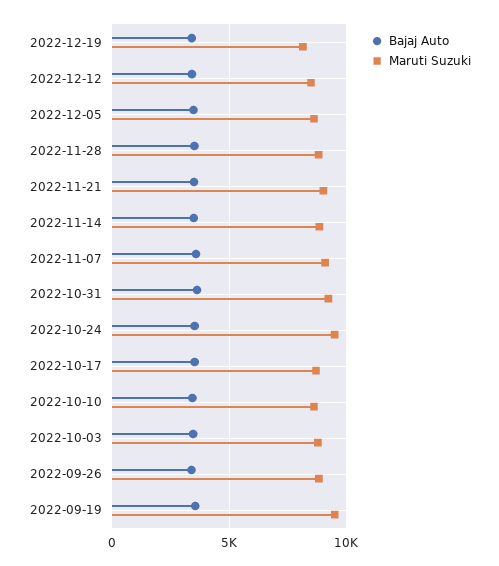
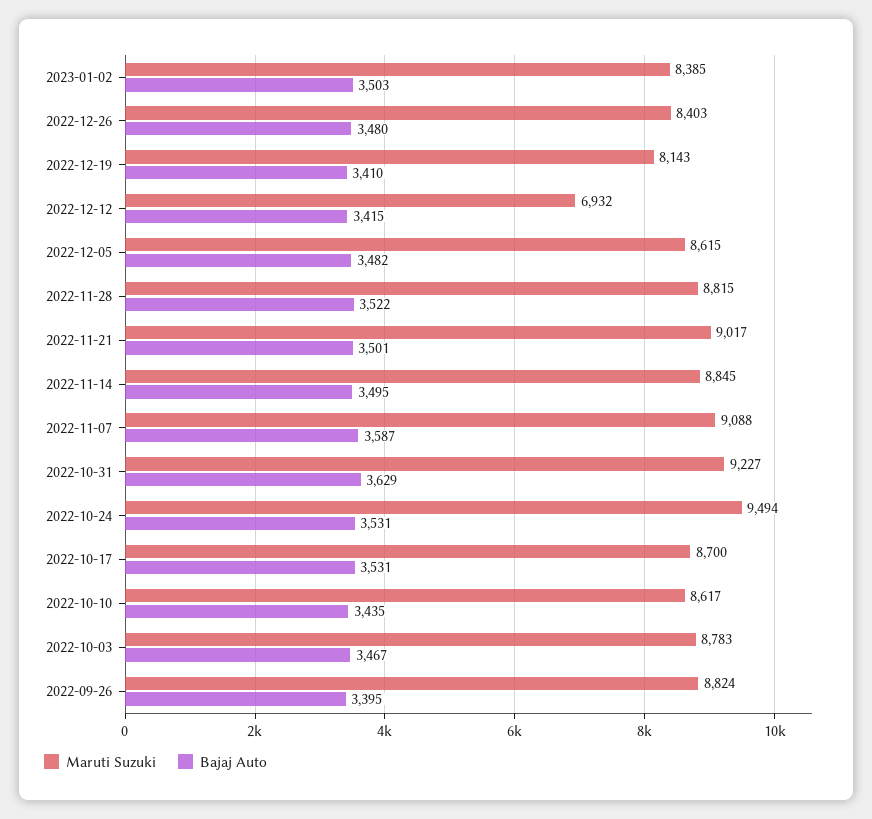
Maruti Suzuki, 2022-12-12: 8500 -> 6932
Bajaj Auto, 2022-09-19: 3500 -> none
Maruti Suzuki, 2022-09-19: 9500 -> none
Maruti Suzuki, 2023-01-02: none -> 8385
Bajaj Auto, 2023-01-02: none -> 3503
Maruti Suzuki, 2022-12-26: none -> 8403
Bajaj Auto, 2022-12-26: none -> 3480

